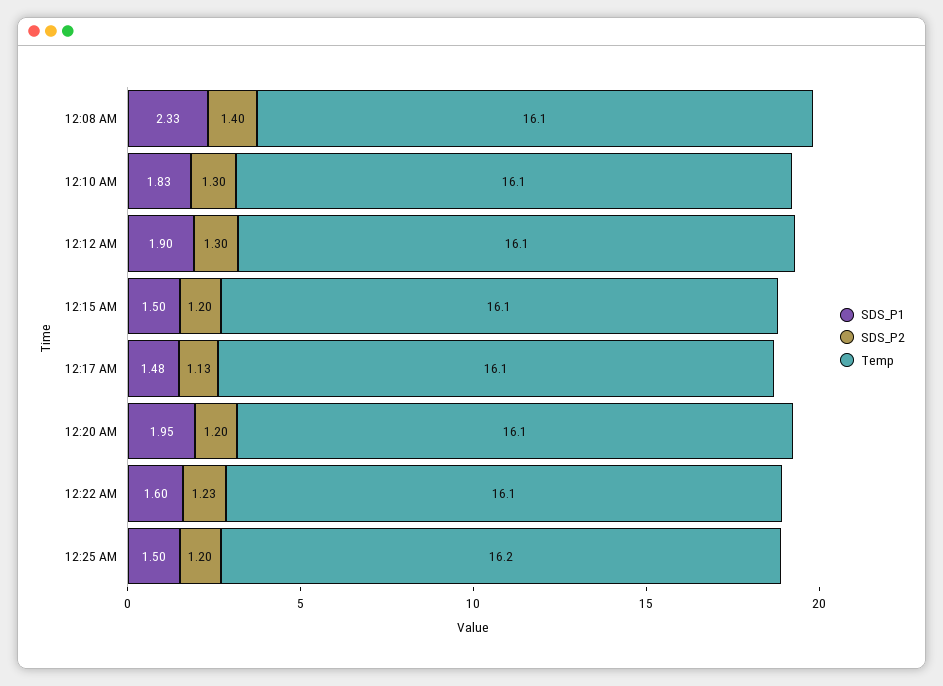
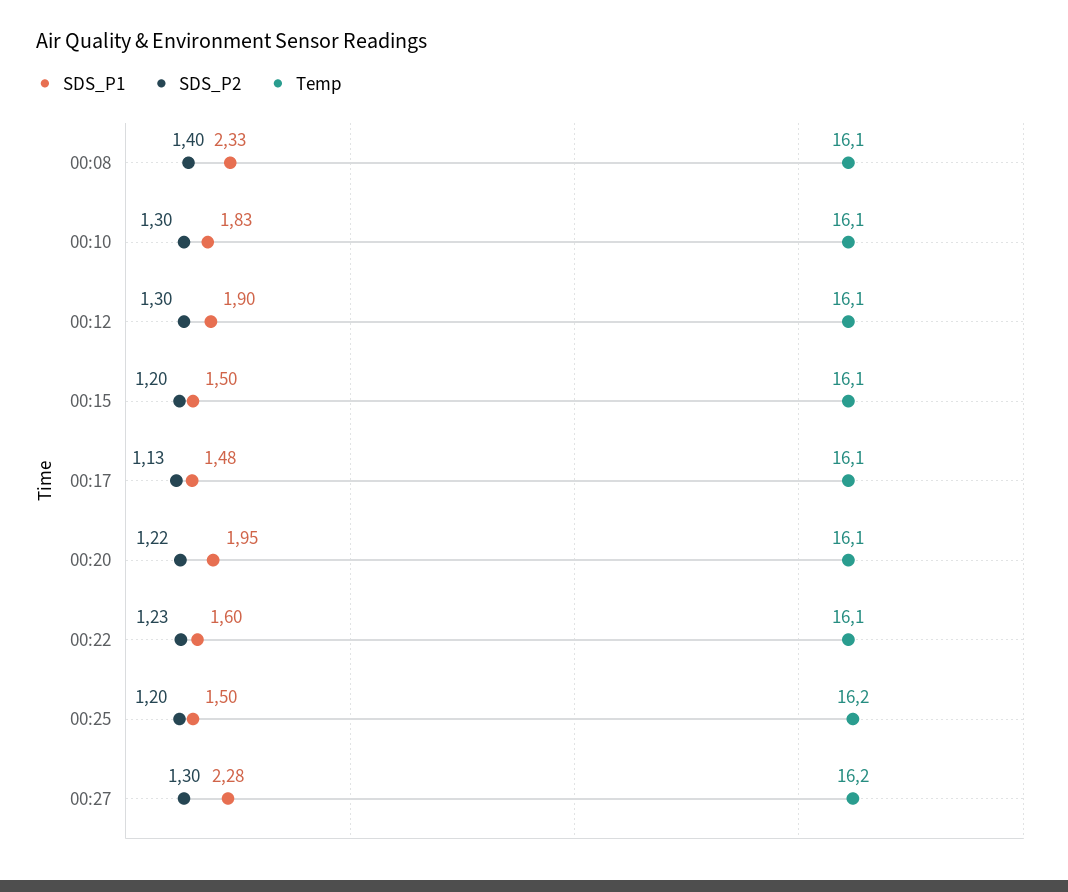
SDS_P2, 12:20 AM: 1.2 -> 1.22
SDS_P1, 00:27: none -> 2.28
SDS_P2, 00:27: none -> 1.3
Temp, 00:27: none -> 16.2

